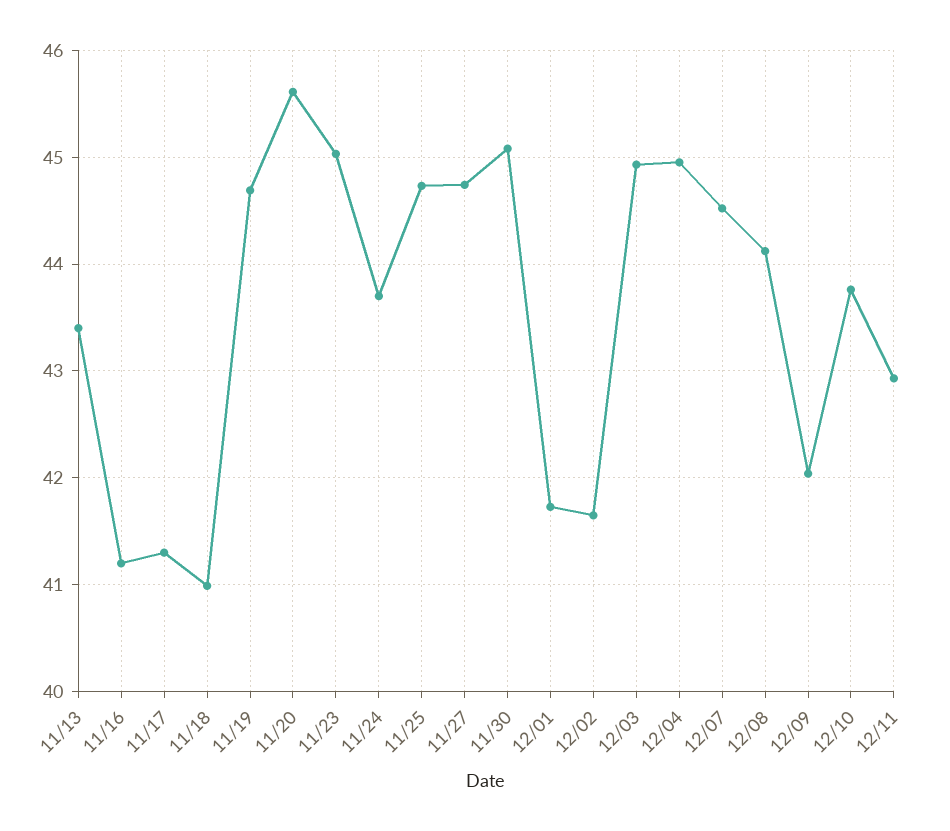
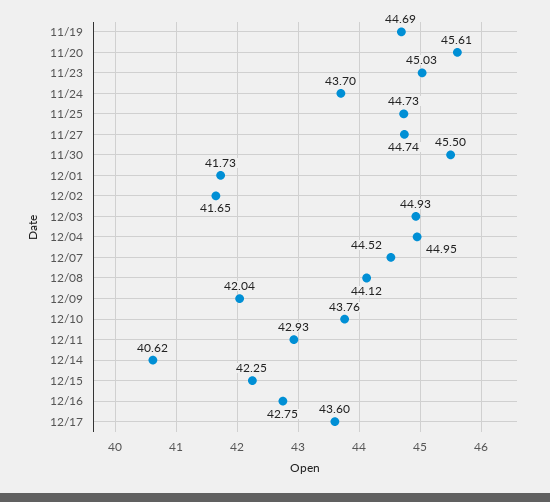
11/13: 43.4 -> none
11/16: 41.2 -> none
11/17: 41.3 -> none
11/18: 41 -> none
11/30: 45.1 -> 45.5
12/14: none -> 40.62
12/15: none -> 42.25
12/16: none -> 42.75
12/17: none -> 43.6

